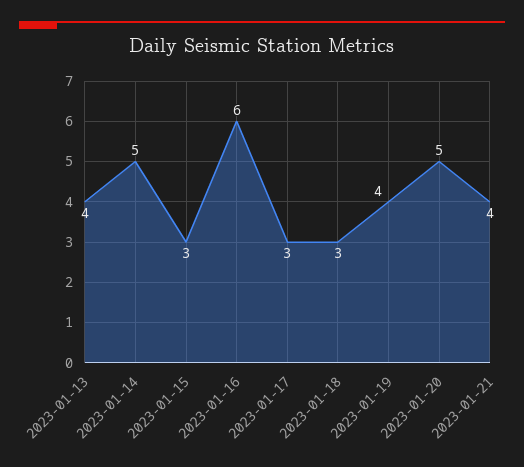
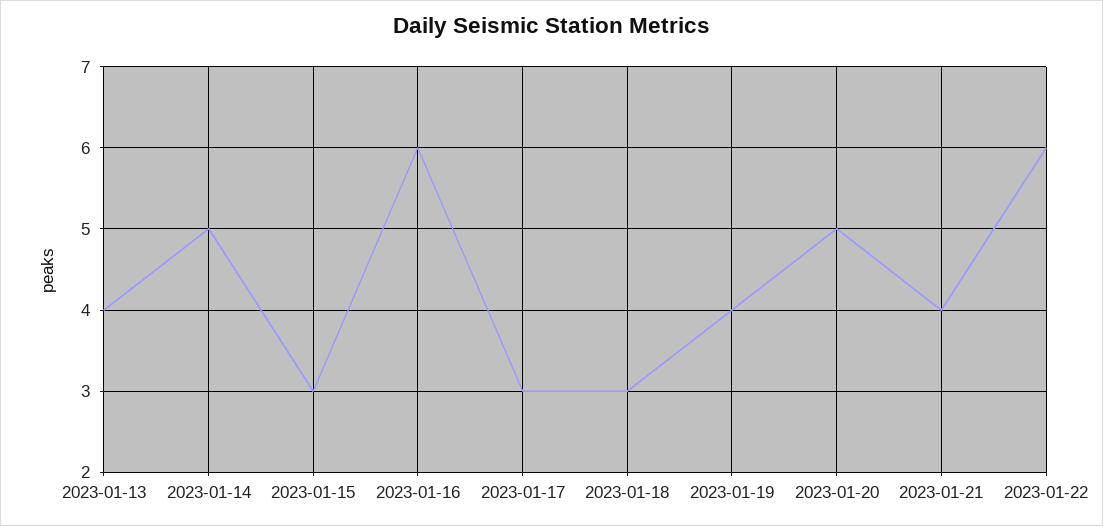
2023-01-22: none -> 6

